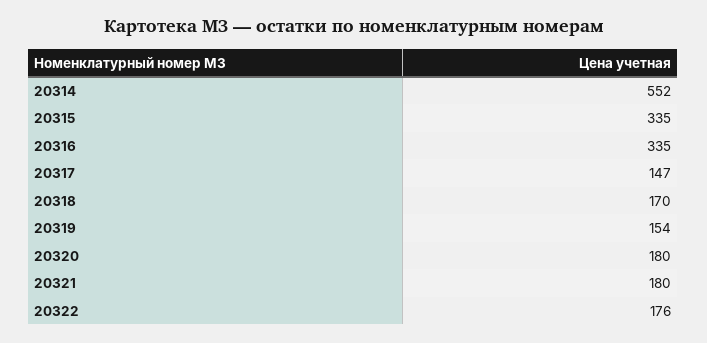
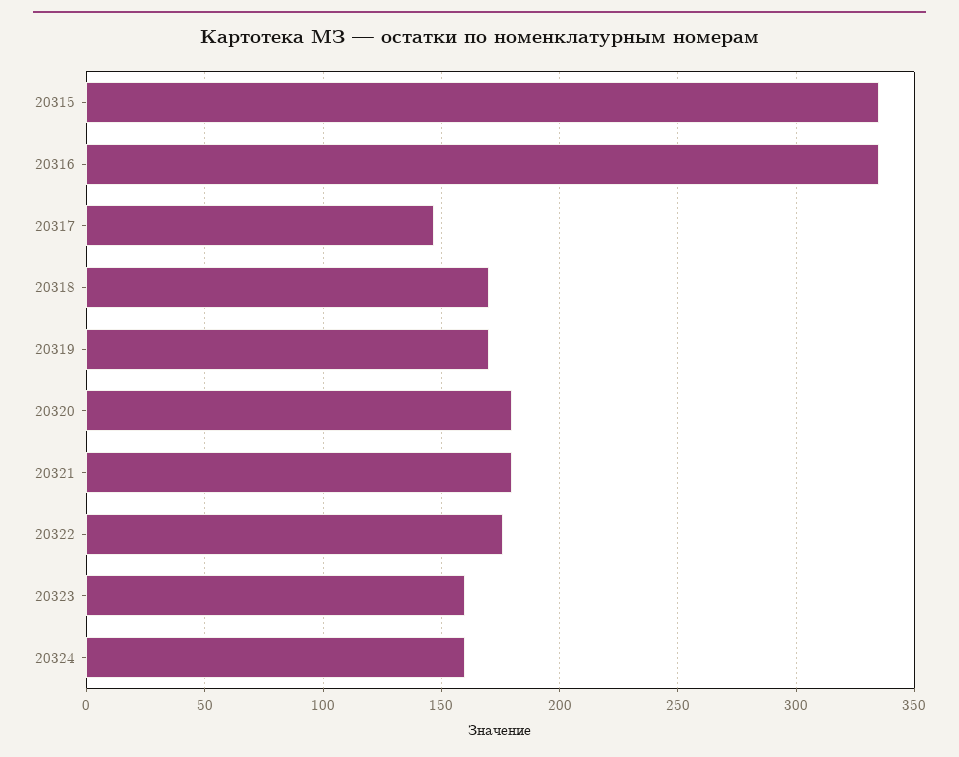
20314: 552 -> none
20319: 154 -> 170
20323: none -> 160
20324: none -> 160

